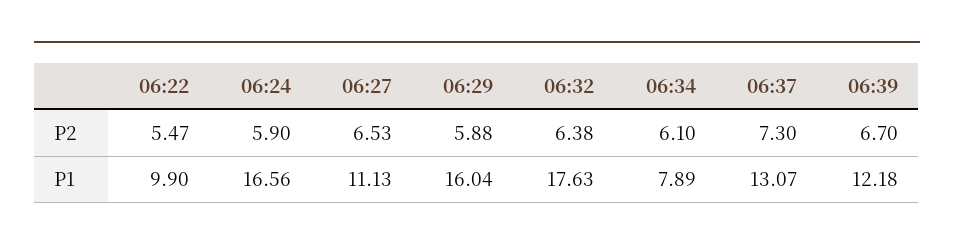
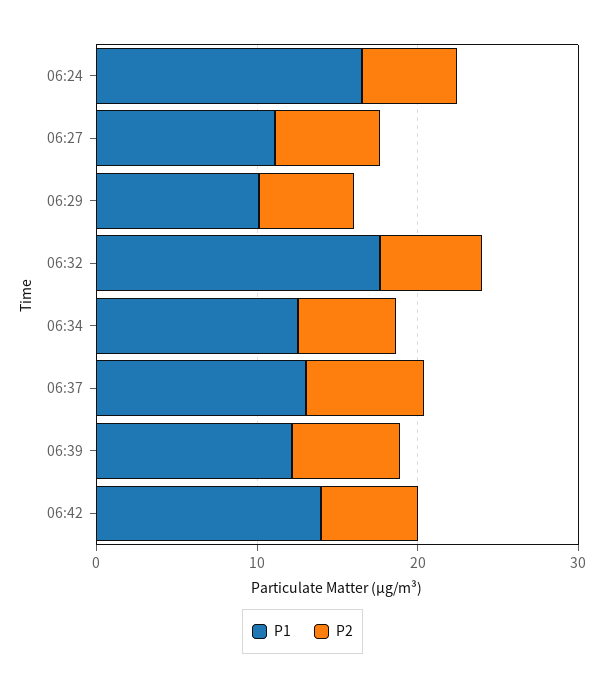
P2, 06:22: 5.47 -> none
P1, 06:22: 9.9 -> none
P1, 06:29: 16.04 -> 10
P1, 06:34: 7.89 -> 12
P1, 06:42: none -> 14
P2, 06:42: none -> 6

